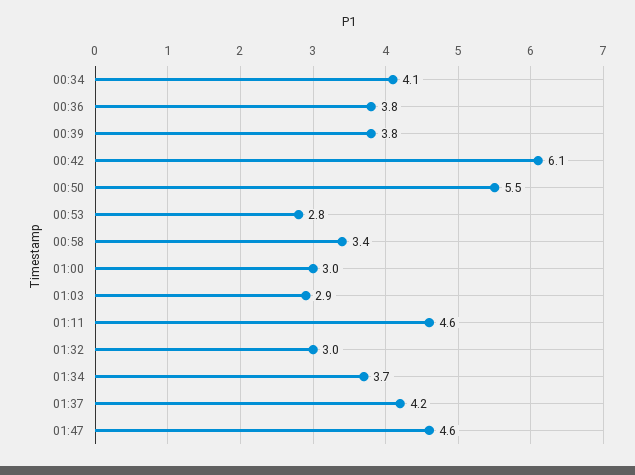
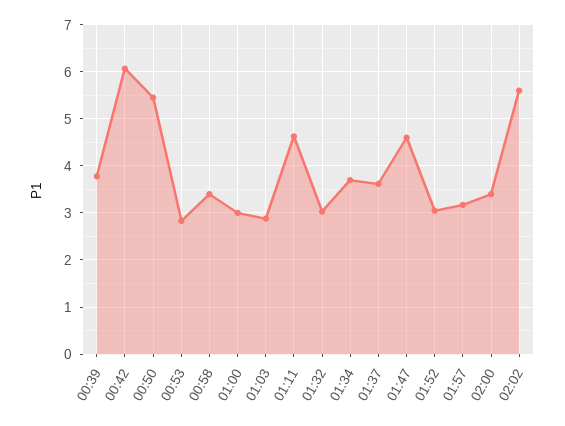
00:34: 4.1 -> none
00:36: 3.8 -> none
01:37: 4.2 -> 3.6
01:52: none -> 3
01:57: none -> 3.2
02:00: none -> 3.4
02:02: none -> 5.6

